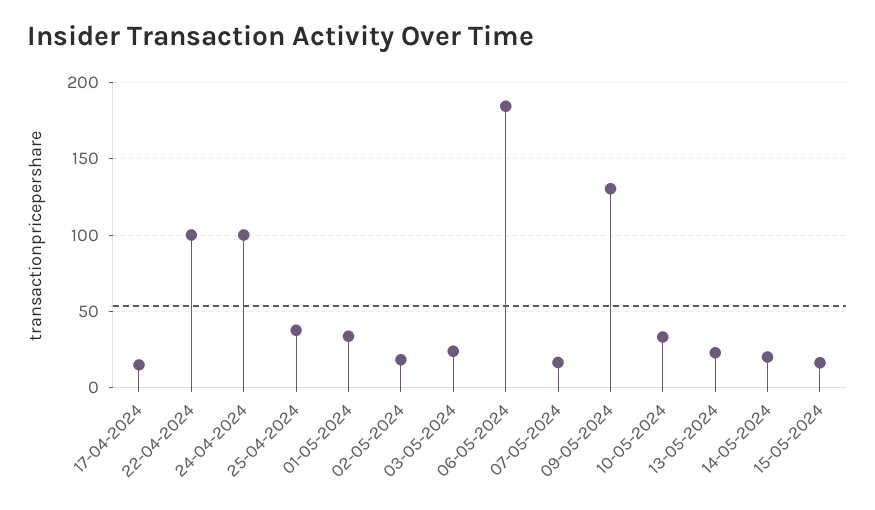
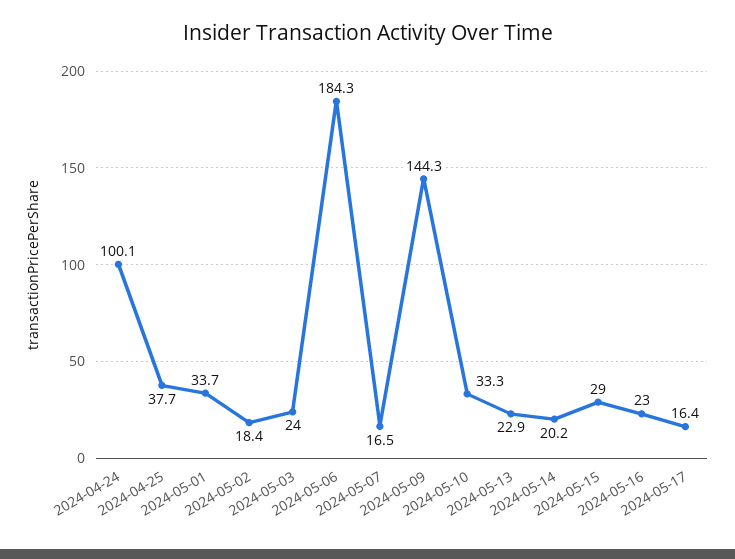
17-04-2024: 15 -> none
22-04-2024: 100 -> none
09-05-2024: 130 -> 144.3
15-05-2024: 15 -> 29
2024-05-16: none -> 23
2024-05-17: none -> 16.4

